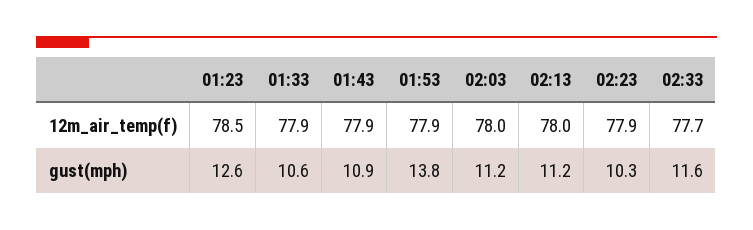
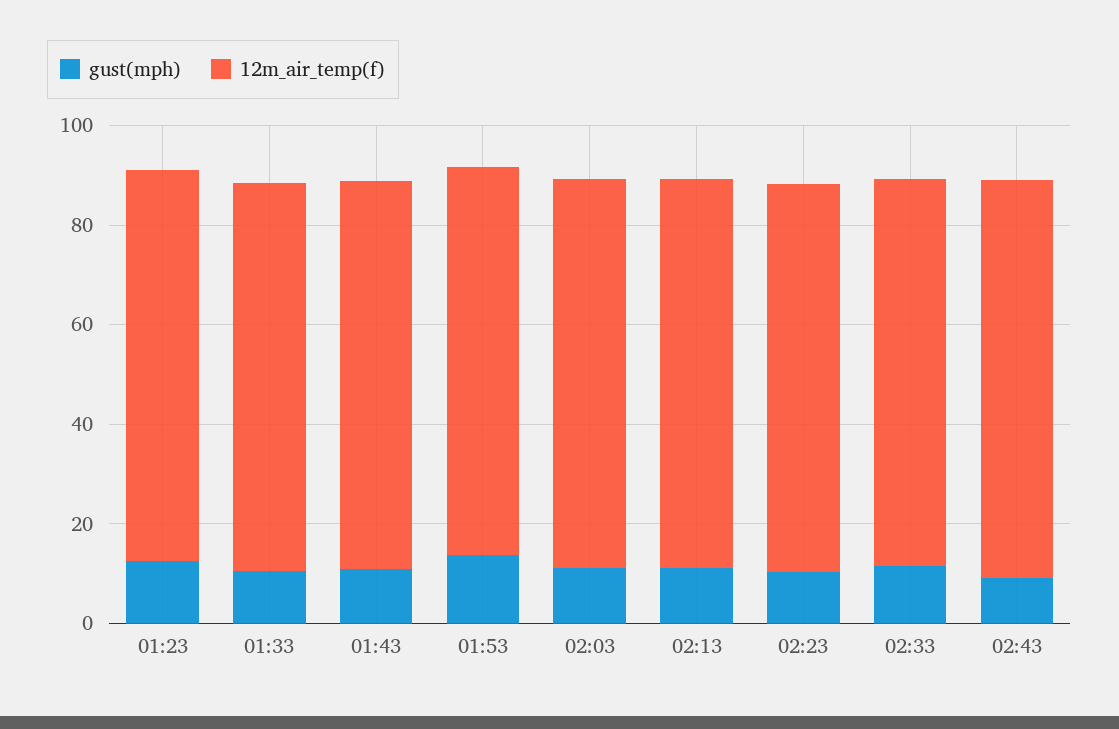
gust(mph), 02:43: none -> 10
12m_air_temp(f), 02:43: none -> 80

